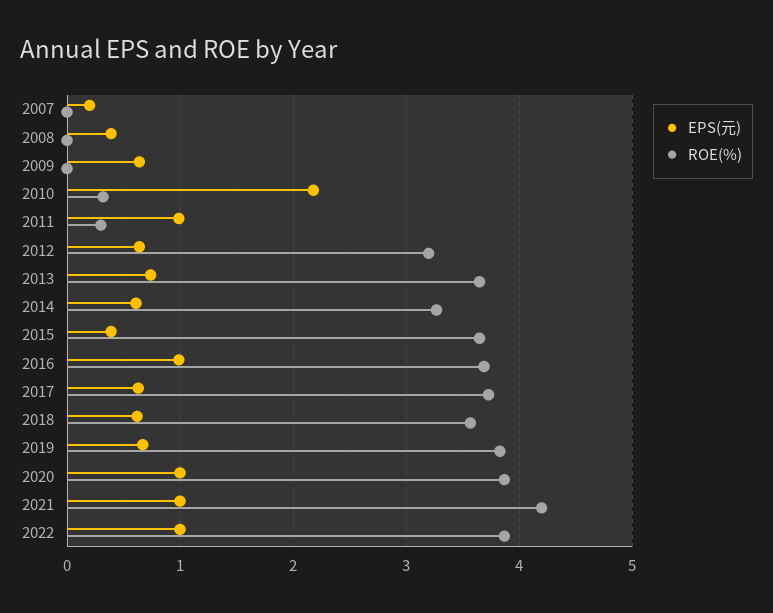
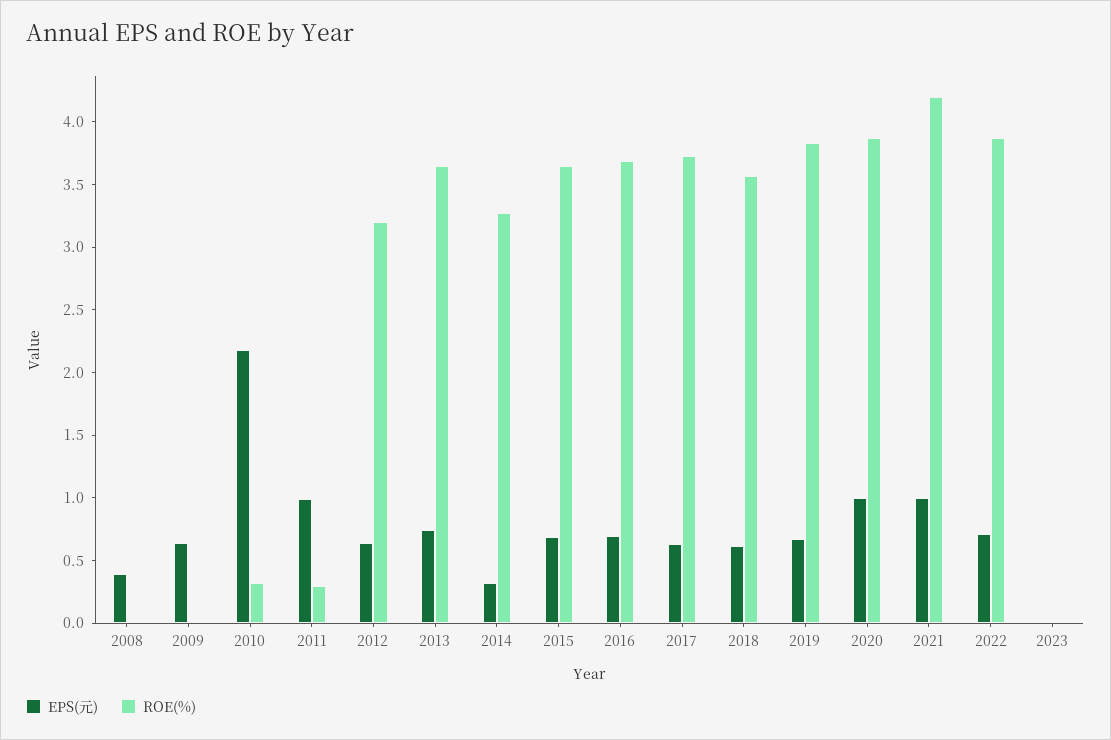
EPS(元), 2007: 0.2 -> none
ROE(%), 2007: 0 -> none
EPS(元), 2014: 0.6 -> 0.3
EPS(元), 2015: 0.4 -> 0.7
EPS(元), 2016: 1 -> 0.7
EPS(元), 2022: 1 -> 0.7
EPS(元), 2023: none -> 0
ROE(%), 2023: none -> 0

